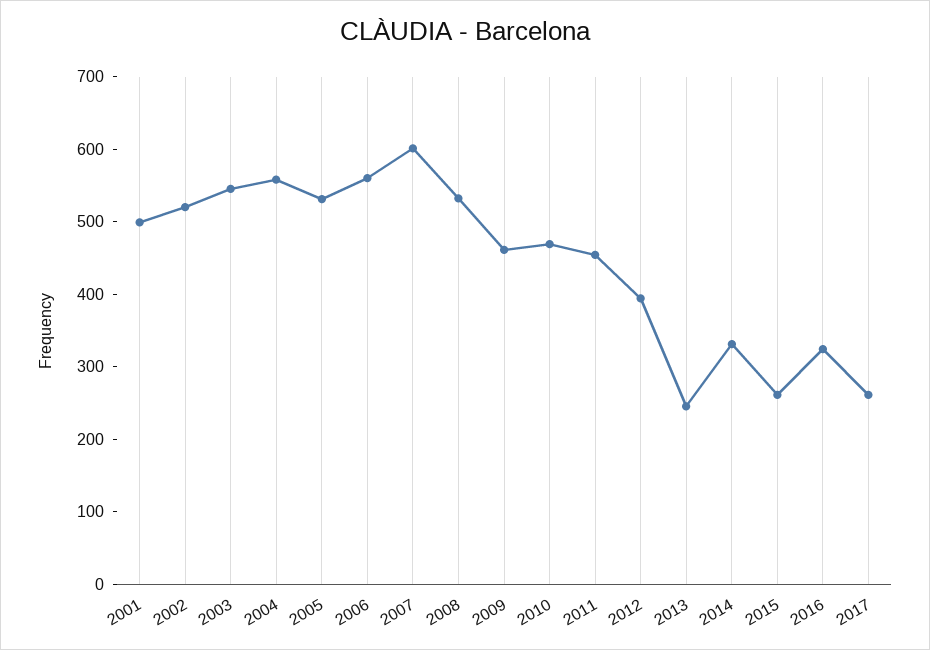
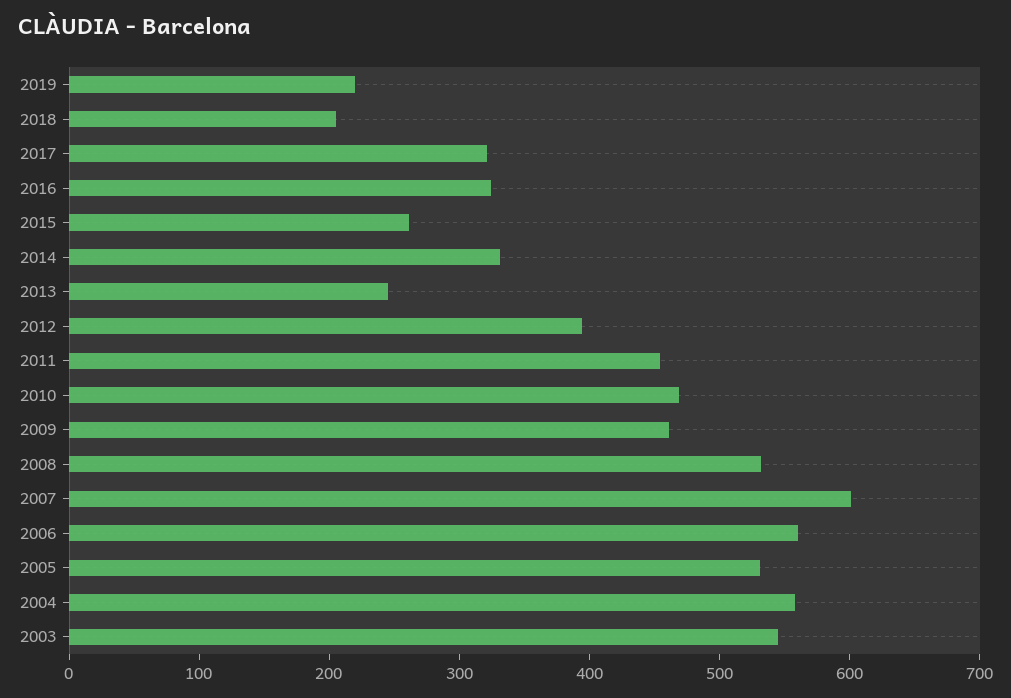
2001: 500 -> none
2002: 520 -> none
2017: 260 -> 320
2019: none -> 220
2018: none -> 200

